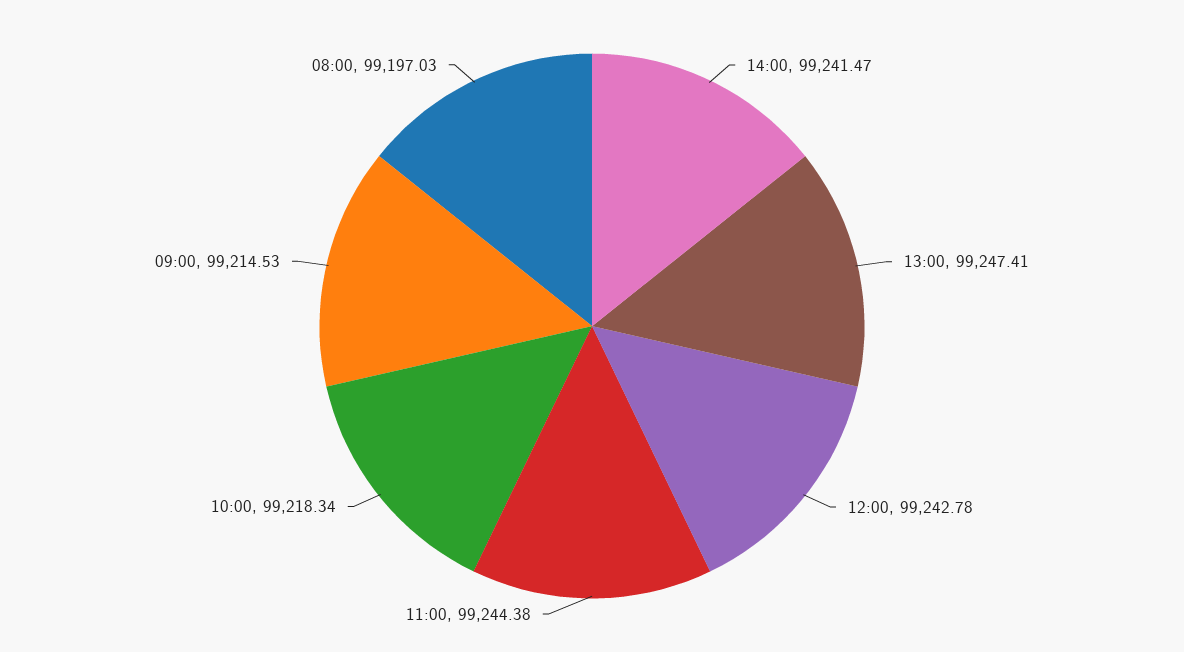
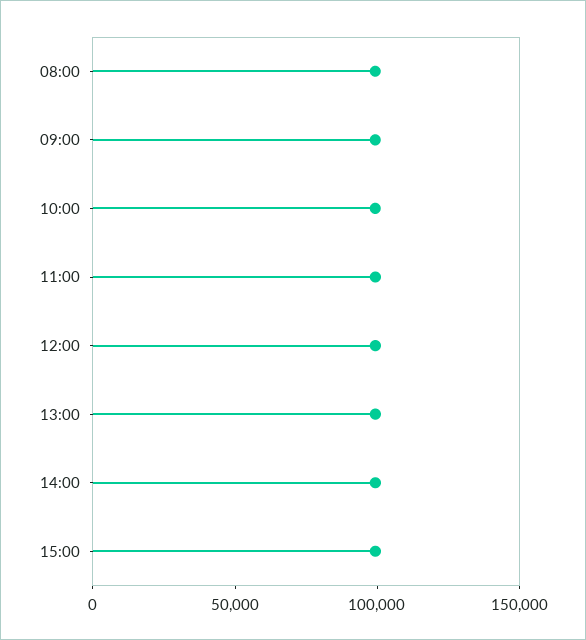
15:00: none -> 100000

